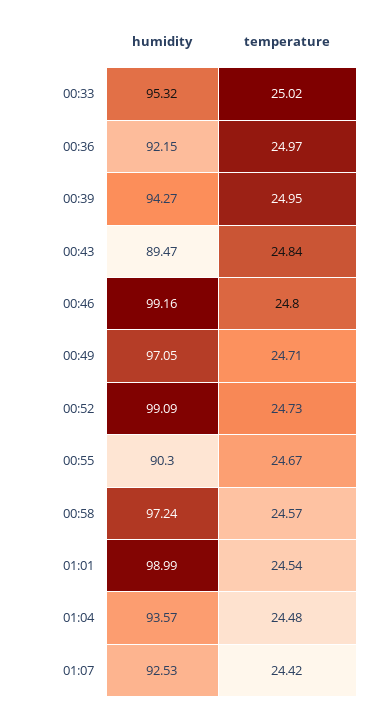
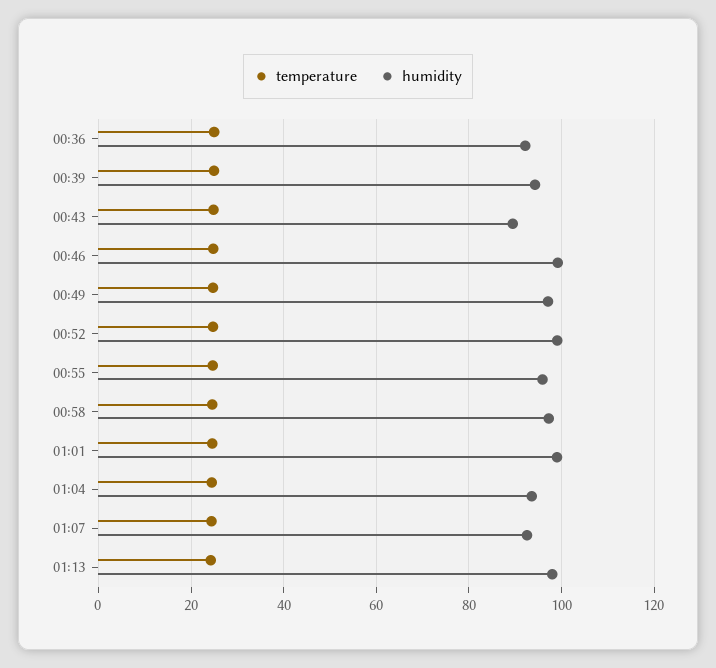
humidity, 00:33: 95.32 -> none
temperature, 00:33: 25.02 -> none
humidity, 00:55: 90.3 -> 96
temperature, 01:13: none -> 24
humidity, 01:13: none -> 98

